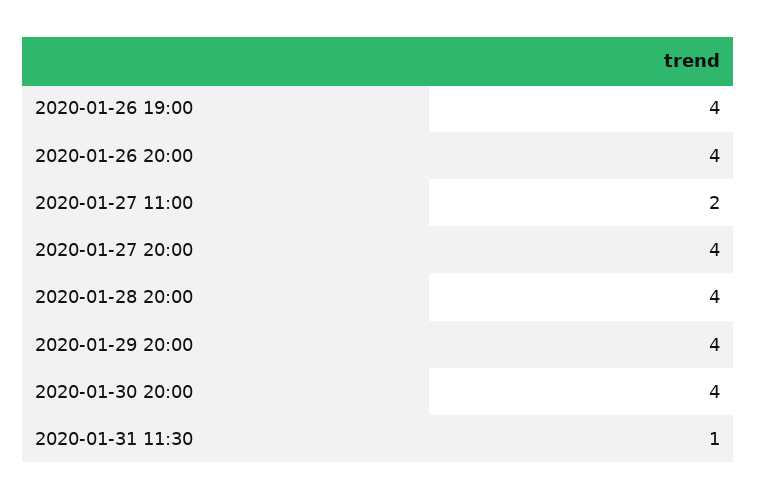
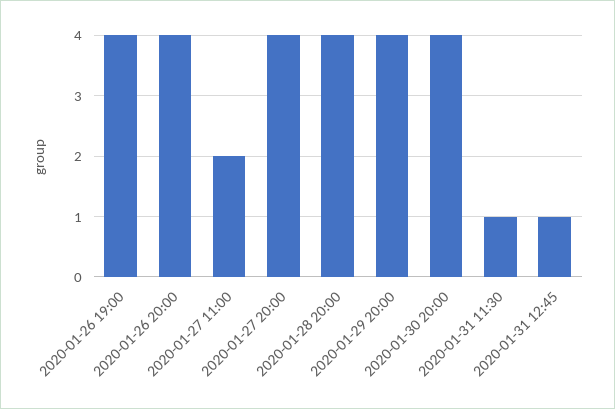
2020-01-31 12:45: none -> 1

